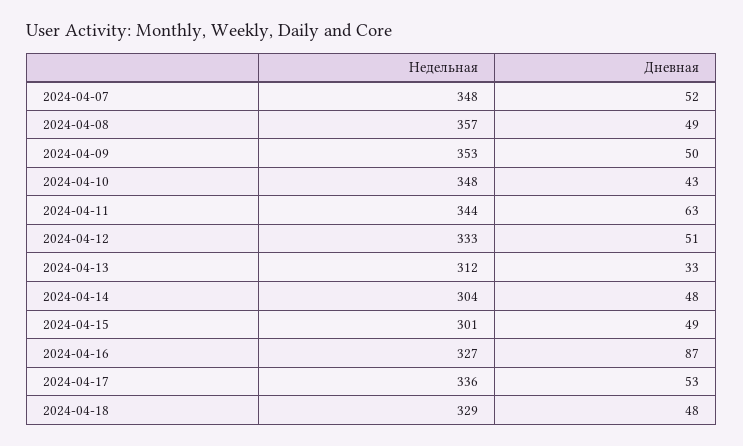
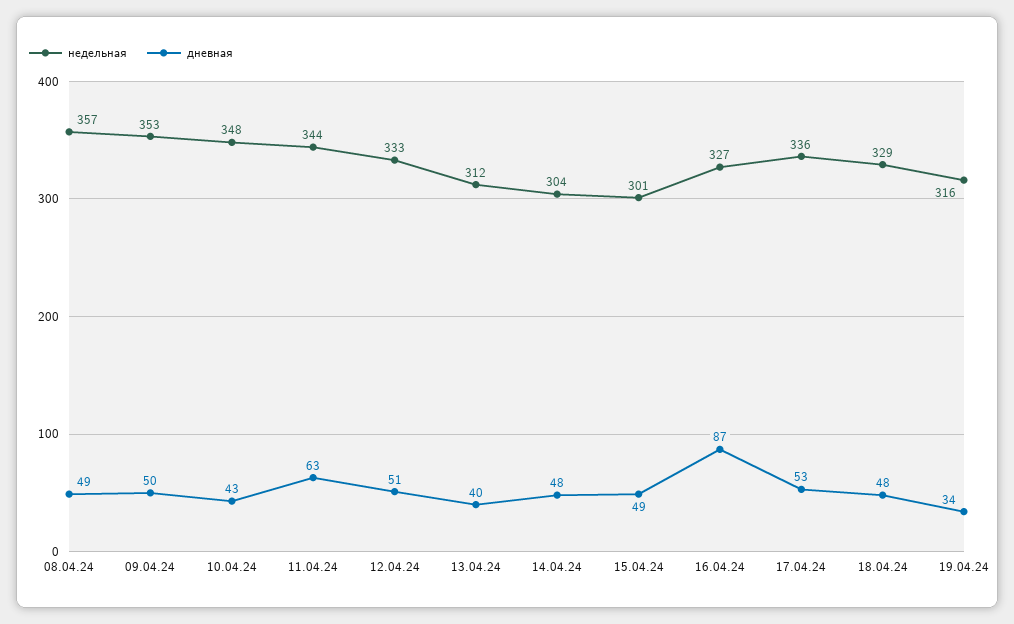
Недельная, 2024-04-07: 348 -> none
Дневная, 2024-04-07: 52 -> none
Дневная, 2024-04-13: 33 -> 40
Недельная, 19.04.24: none -> 316
Дневная, 19.04.24: none -> 34

